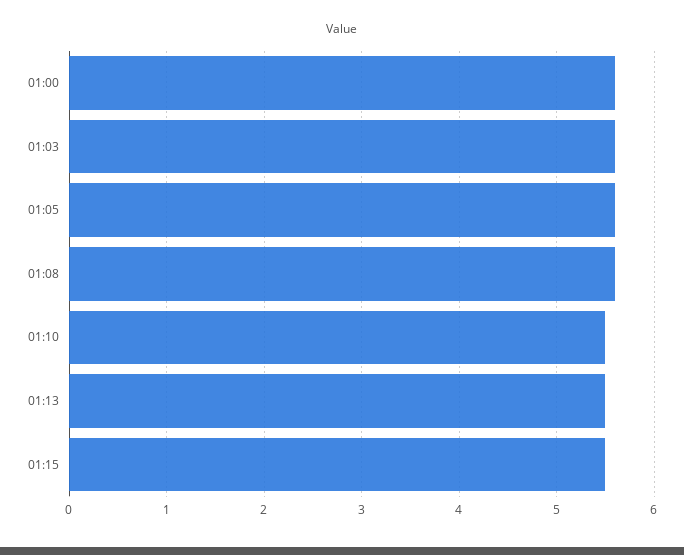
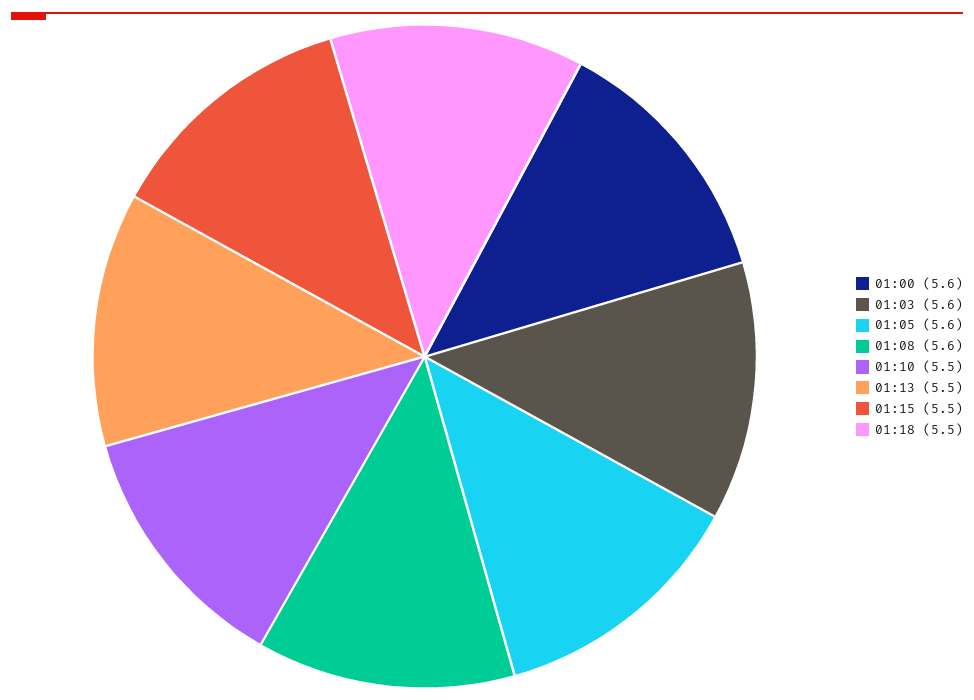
01:18: none -> 5.5

